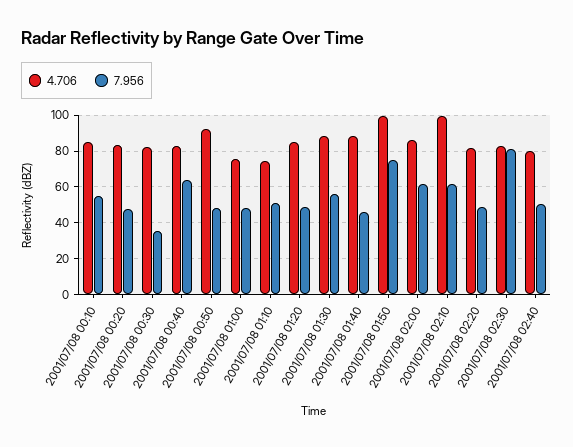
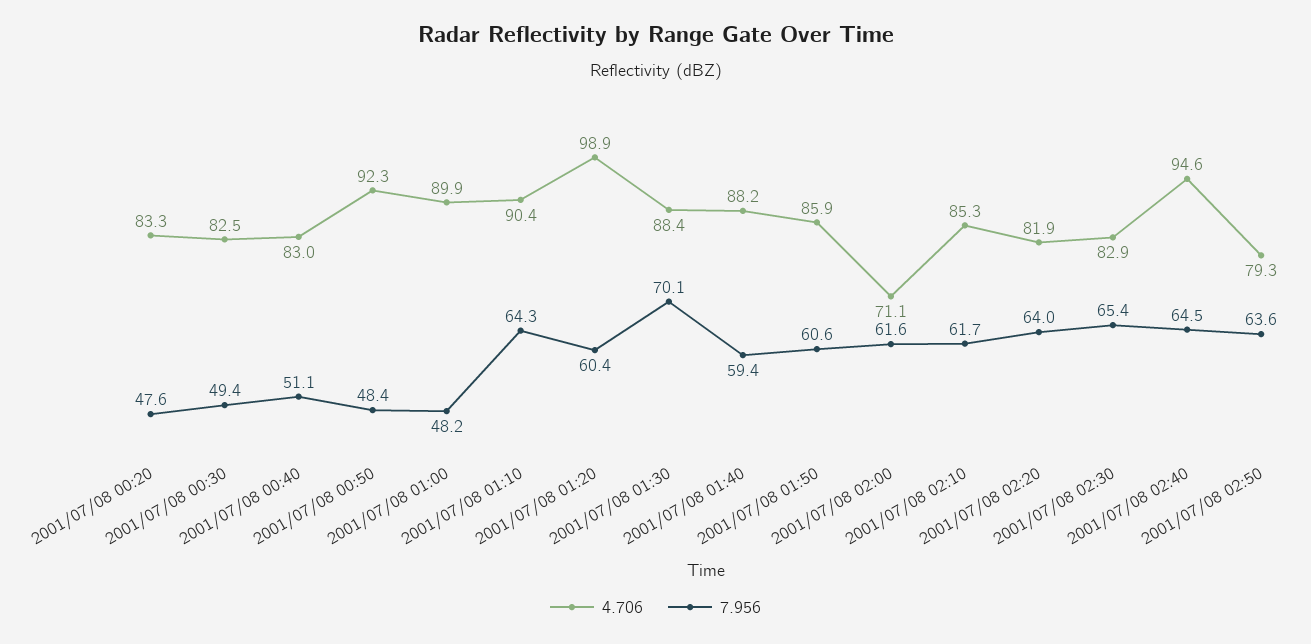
4.706, 2001/07/08 00:10: 85 -> none
7.956, 2001/07/08 00:10: 55 -> none
7.956, 2001/07/08 00:30: 35 -> 49.4
7.956, 2001/07/08 00:40: 65 -> 51.1
4.706, 2001/07/08 01:00: 75 -> 89.9
4.706, 2001/07/08 01:10: 75 -> 90.4
7.956, 2001/07/08 01:10: 50 -> 64.3
4.706, 2001/07/08 01:20: 85 -> 98.9
7.956, 2001/07/08 01:20: 50 -> 60.4
7.956, 2001/07/08 01:30: 55 -> 70.1
7.956, 2001/07/08 01:40: 45 -> 59.4
4.706, 2001/07/08 01:50: 100 -> 85.9
7.956, 2001/07/08 01:50: 75 -> 60.6
4.706, 2001/07/08 02:00: 85 -> 71.1
4.706, 2001/07/08 02:10: 100 -> 85.3
7.956, 2001/07/08 02:20: 50 -> 64
7.956, 2001/07/08 02:30: 80 -> 65.4
4.706, 2001/07/08 02:40: 80 -> 94.6
7.956, 2001/07/08 02:40: 50 -> 64.5
4.706, 2001/07/08 02:50: none -> 79.3
7.956, 2001/07/08 02:50: none -> 63.6

